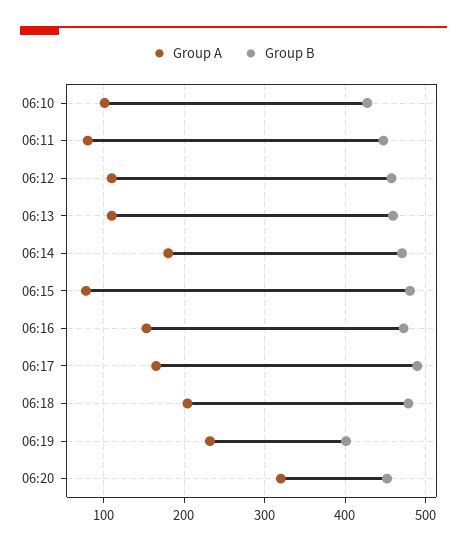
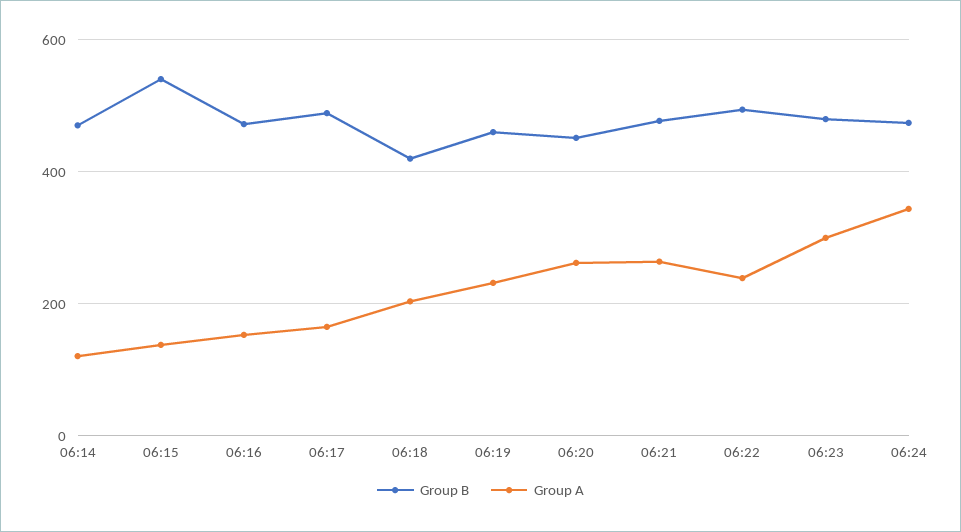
Group A, 06:10: 100 -> none
Group B, 06:10: 430 -> none
Group A, 06:11: 80 -> none
Group B, 06:11: 450 -> none
Group A, 06:12: 110 -> none
Group B, 06:12: 460 -> none
Group A, 06:13: 110 -> none
Group B, 06:13: 460 -> none
Group A, 06:14: 180 -> 120
Group A, 06:15: 80 -> 140
Group B, 06:15: 480 -> 540
Group B, 06:18: 480 -> 420
Group B, 06:19: 400 -> 460
Group A, 06:20: 320 -> 260
Group B, 06:21: none -> 480
Group A, 06:21: none -> 260
Group B, 06:22: none -> 500
Group A, 06:22: none -> 240
Group B, 06:23: none -> 480
Group A, 06:23: none -> 300
Group B, 06:24: none -> 480
Group A, 06:24: none -> 340

